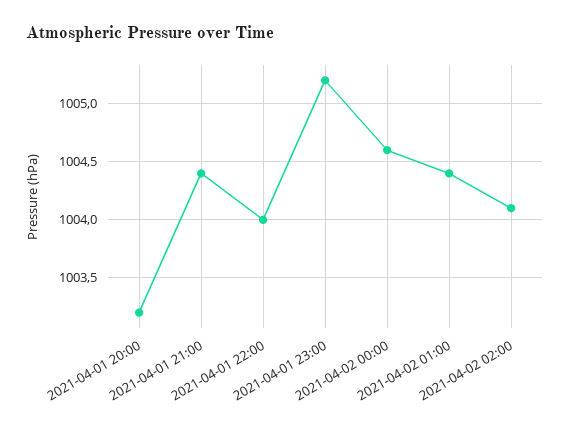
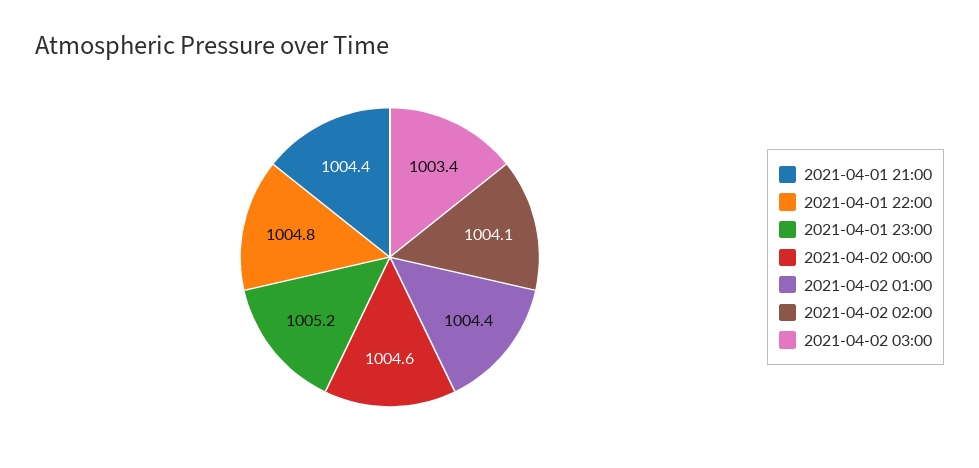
2021-04-01 20:00: 1003.2 -> none
2021-04-01 22:00: 1004 -> 1004.8
2021-04-02 03:00: none -> 1003.4

